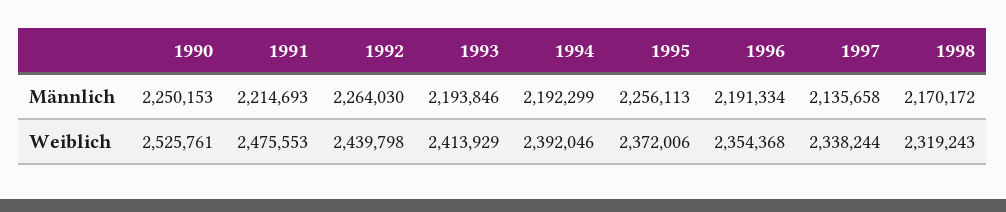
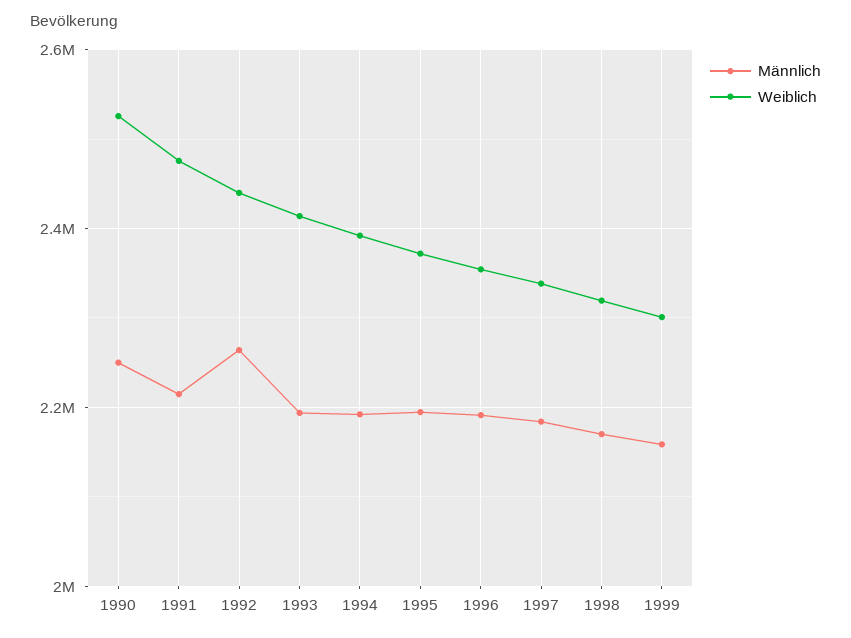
Männlich, 1995: 2256113 -> 2200000
Männlich, 1997: 2135658 -> 2180000
Männlich, 1999: none -> 2160000
Weiblich, 1999: none -> 2300000

